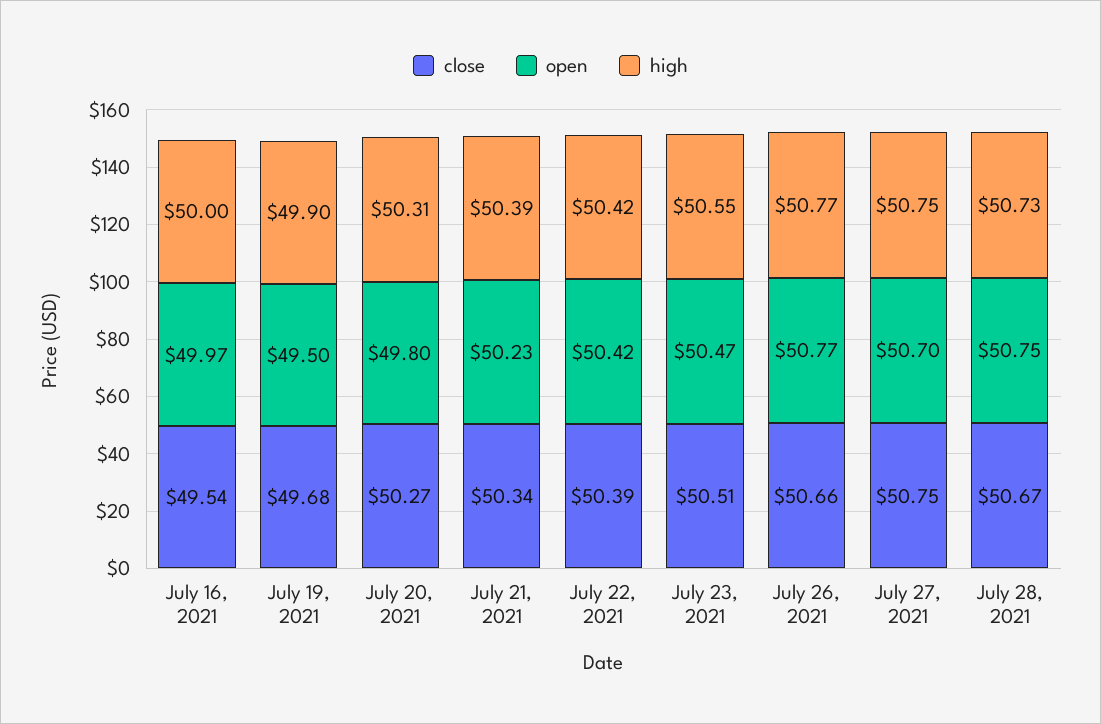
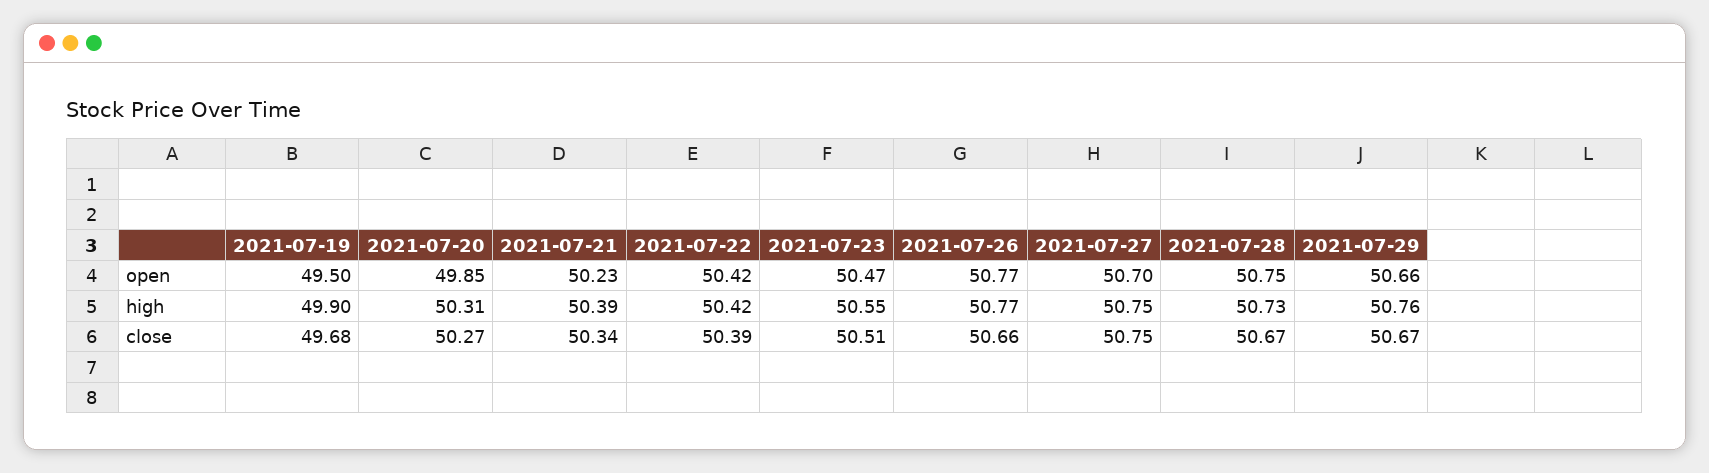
close, July 16, 2021: 49.54 -> none
open, July 16, 2021: 49.97 -> none
high, July 16, 2021: 50 -> none
open, July 20, 2021: 49.8 -> 49.85
open, 2021-07-29: none -> 50.66
high, 2021-07-29: none -> 50.76
close, 2021-07-29: none -> 50.67

